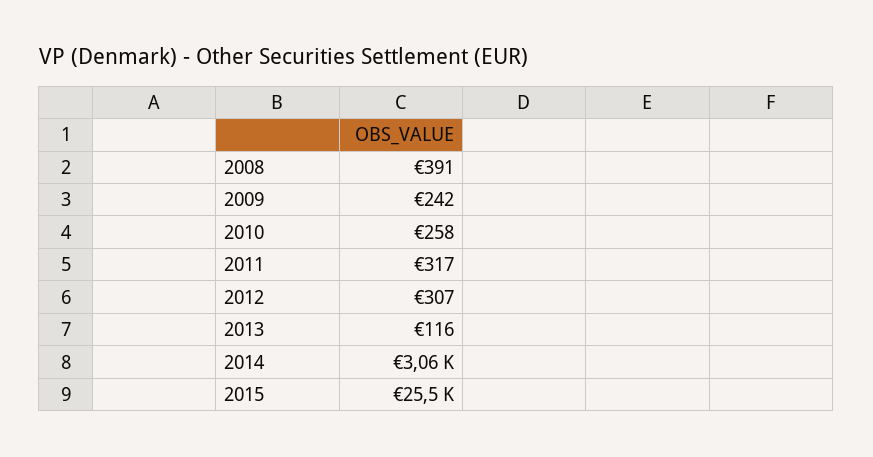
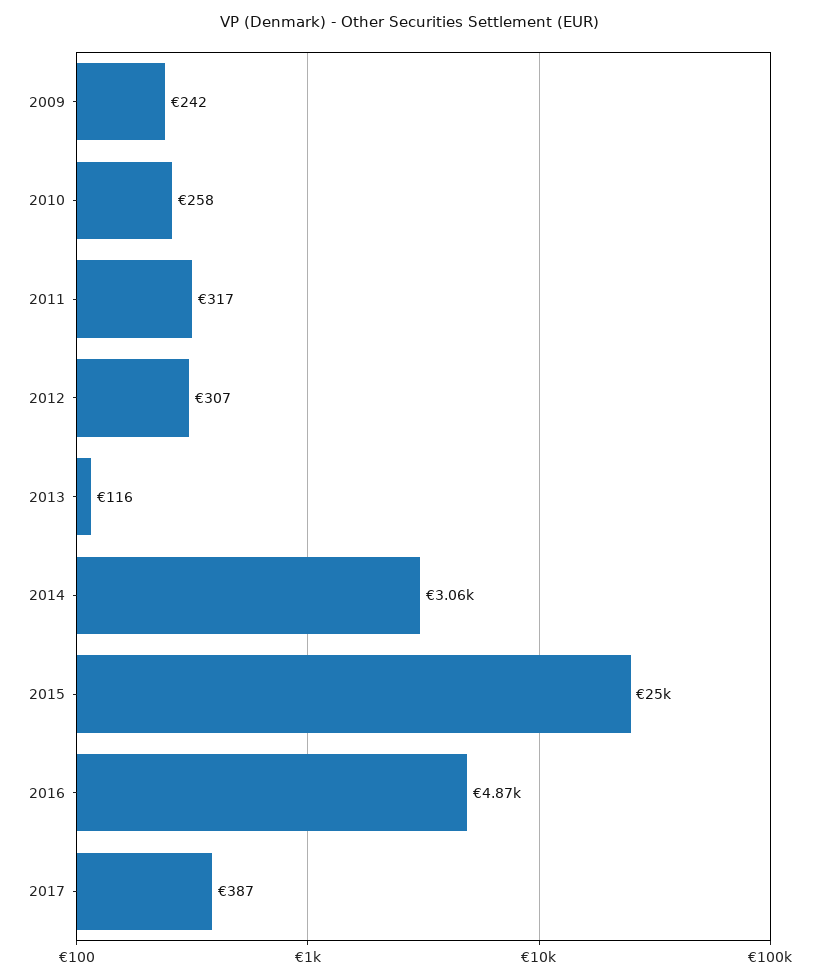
2008: 391 -> none
2015: 25500 -> 25000
2016: none -> 4870
2017: none -> 387

